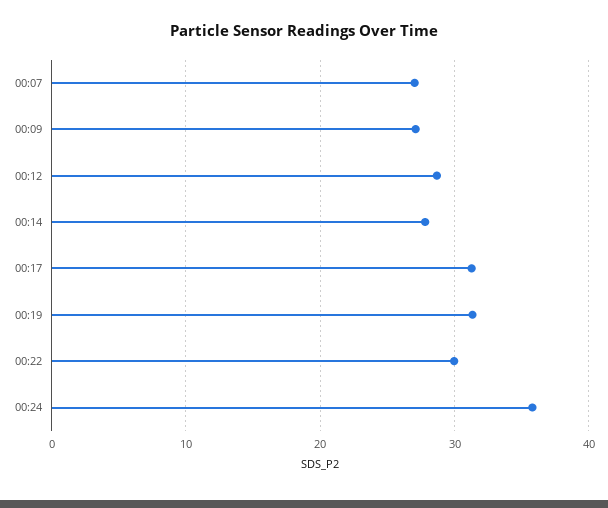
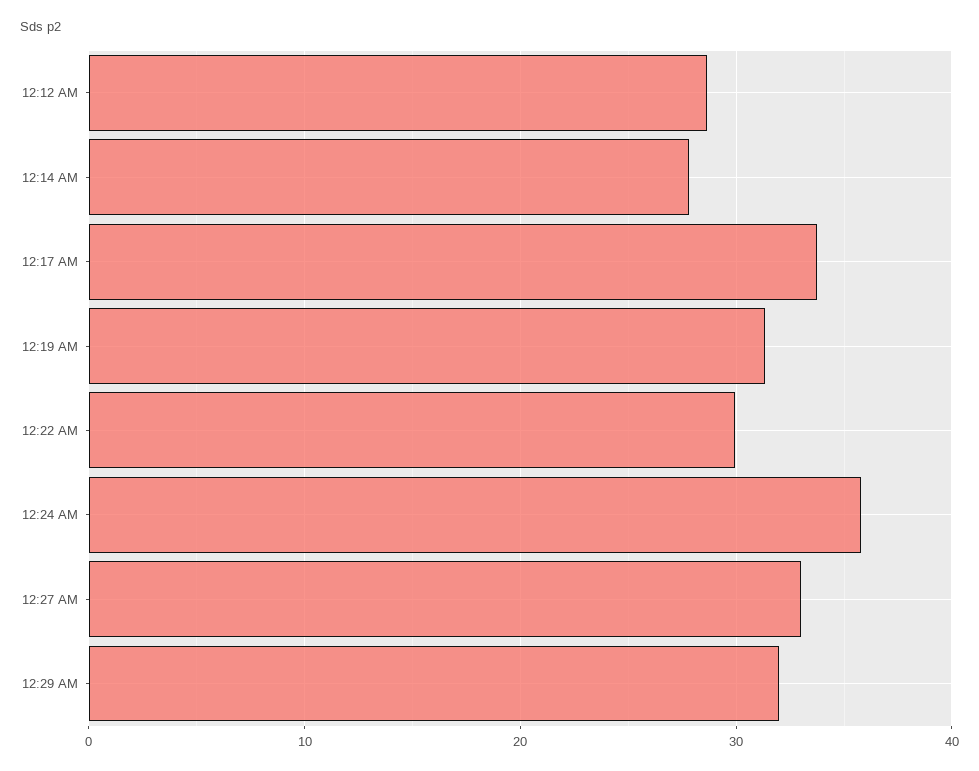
00:07: 27 -> none
00:09: 27 -> none
00:17: 31 -> 34
12:27 AM: none -> 33
12:29 AM: none -> 32

